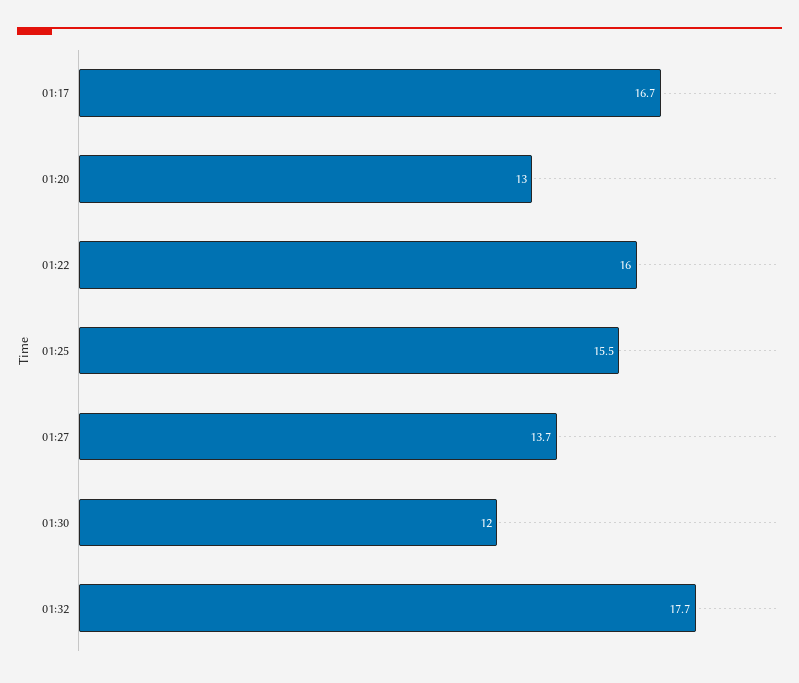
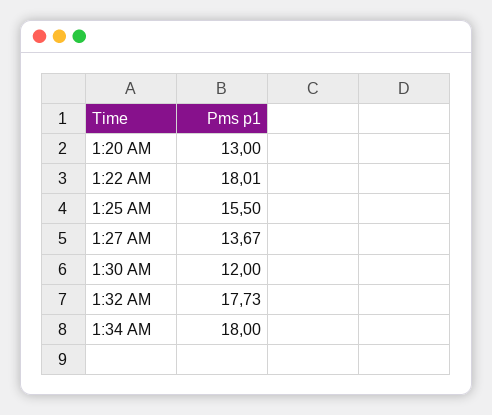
01:17: 16.7 -> none
01:22: 16 -> 18.01
1:34 AM: none -> 18

